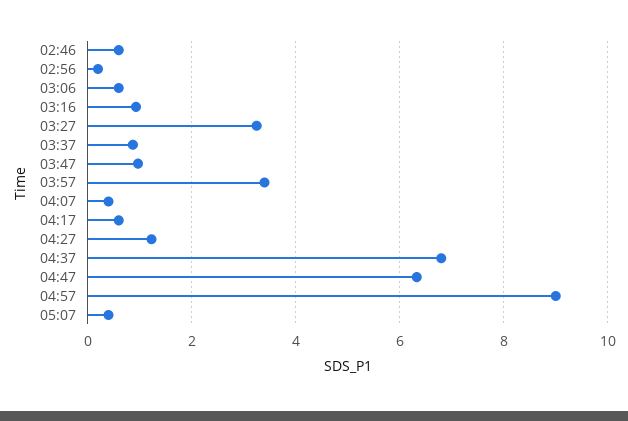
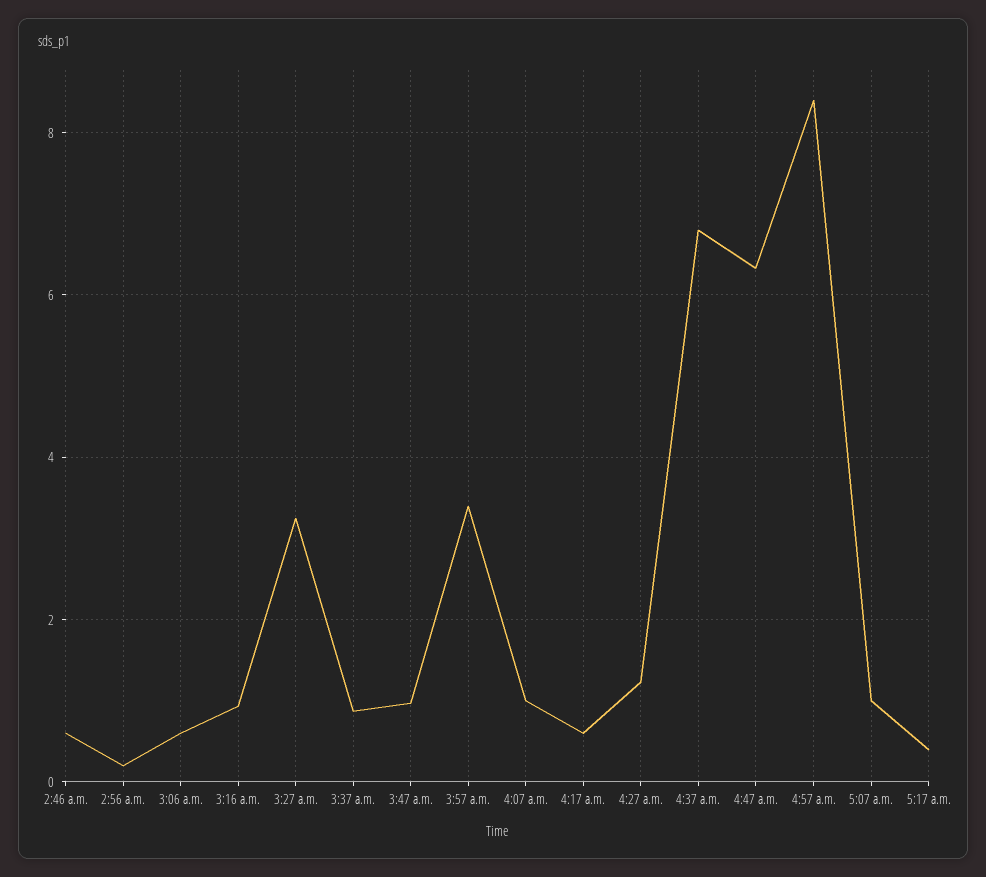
04:07: 0.4 -> 1
04:57: 9 -> 8.4
05:07: 0.4 -> 1
5:17 a.m.: none -> 0.4

